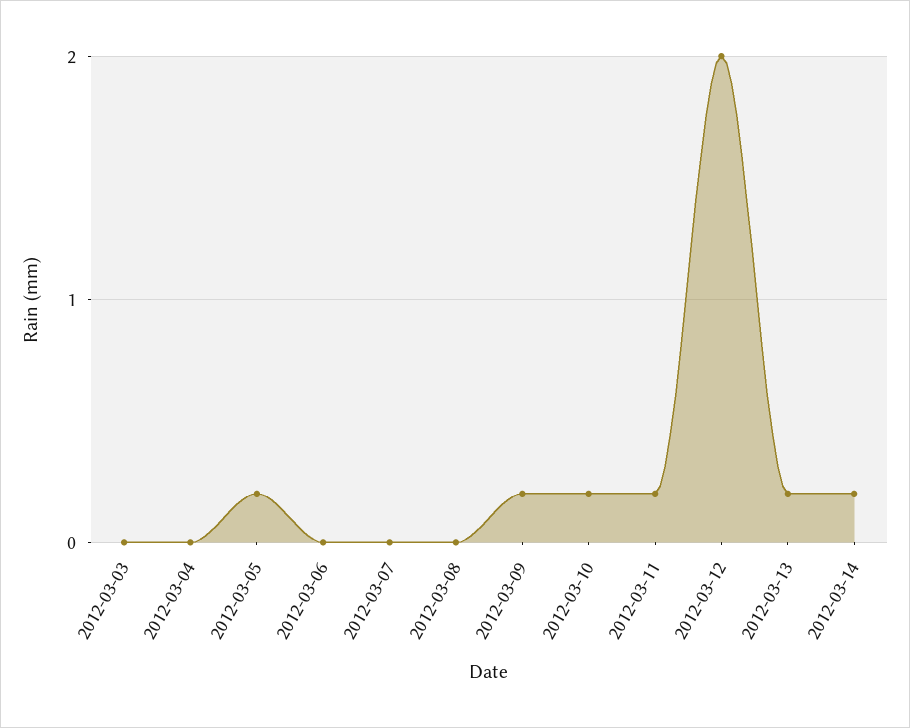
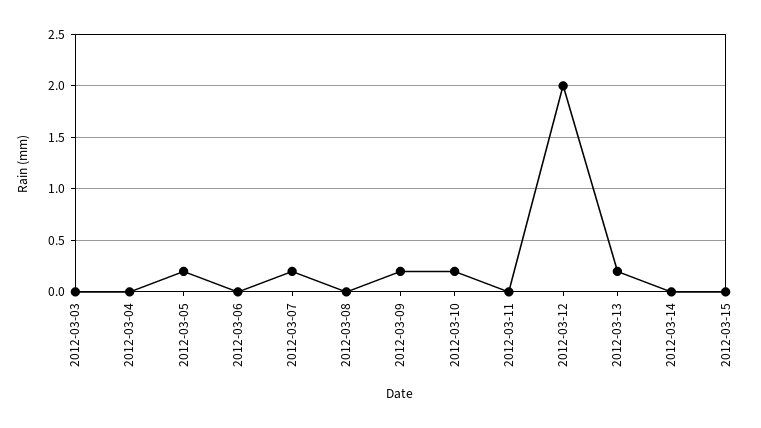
2012-03-07: 0 -> 0.2
2012-03-11: 0.2 -> 0
2012-03-14: 0.2 -> 0
2012-03-15: none -> 0

